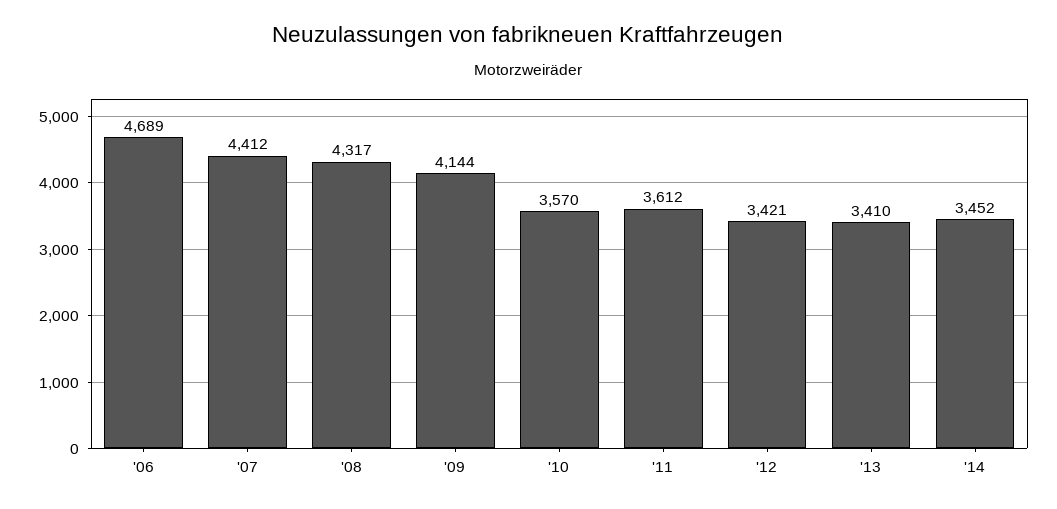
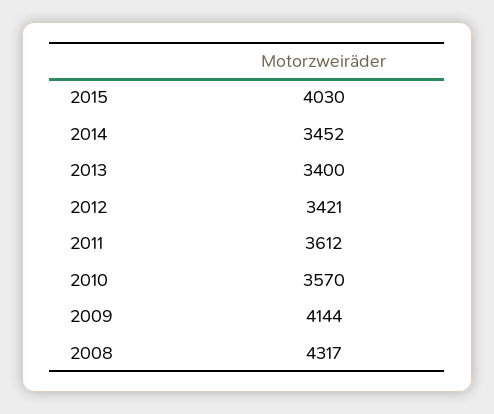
'06: 4689 -> none
'07: 4412 -> none
'13: 3410 -> 3400
2015: none -> 4030

